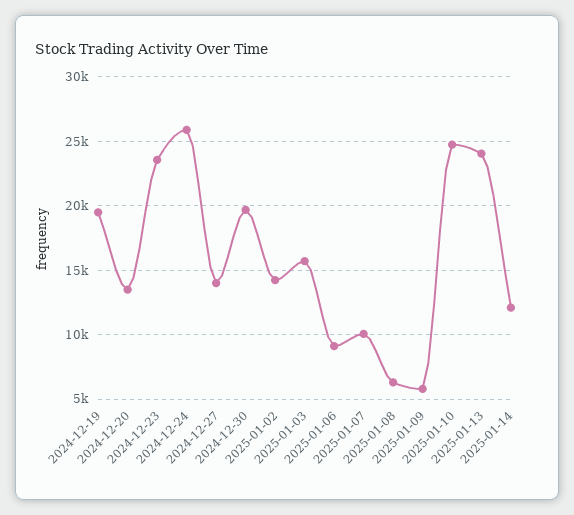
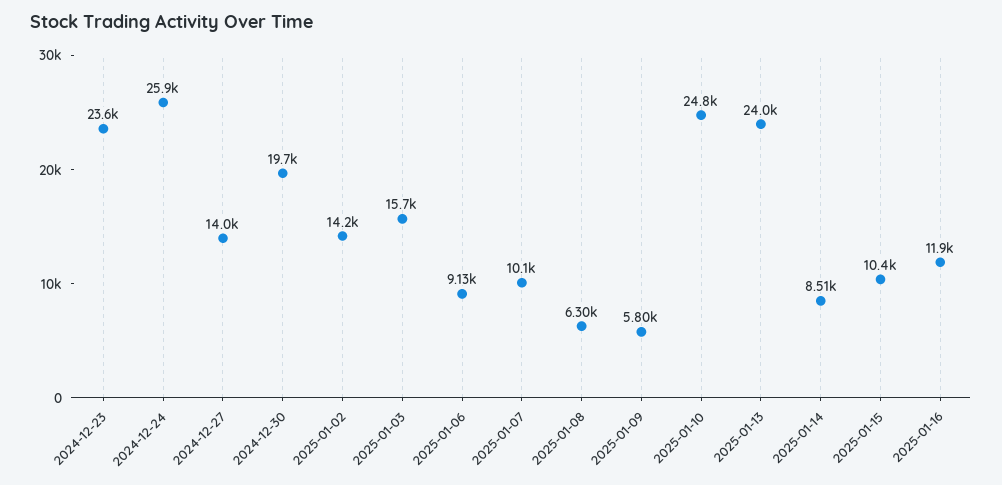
2024-12-19: 19500 -> none
2024-12-20: 13500 -> none
2025-01-14: 12000 -> 8510
2025-01-15: none -> 10400
2025-01-16: none -> 11900

